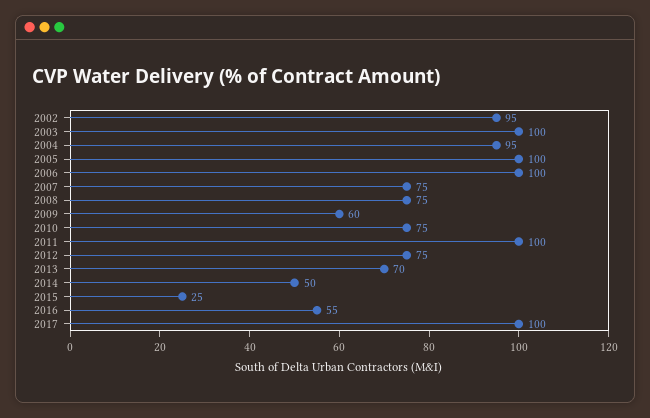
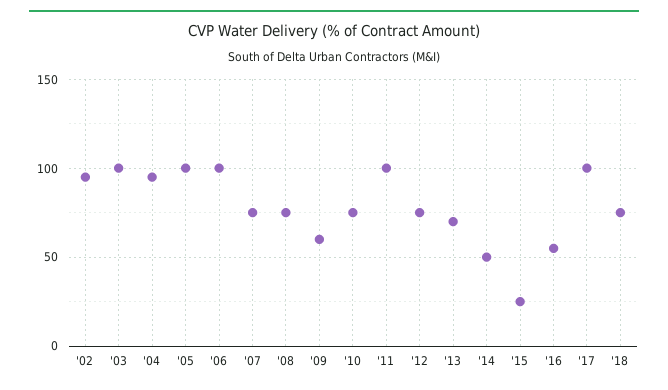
'18: none -> 75

